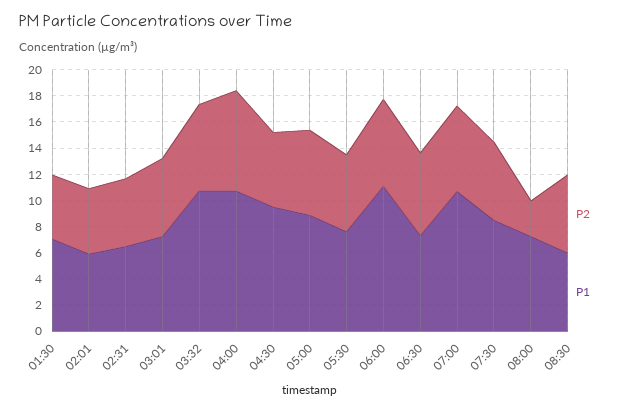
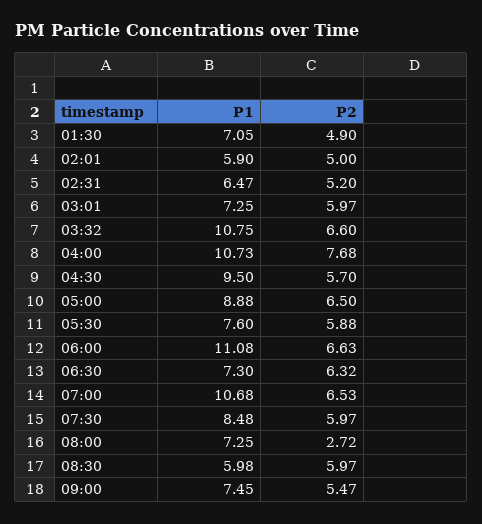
P1, 09:00: none -> 7.45
P2, 09:00: none -> 5.47

